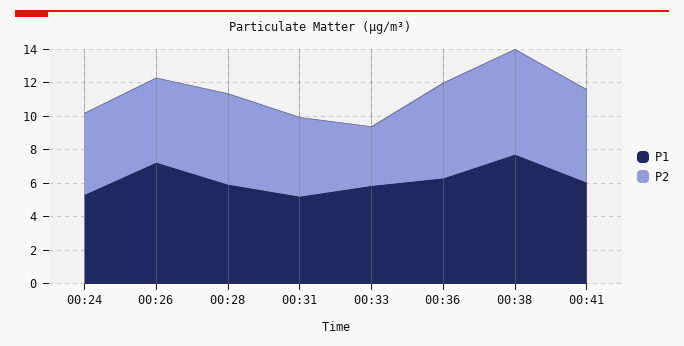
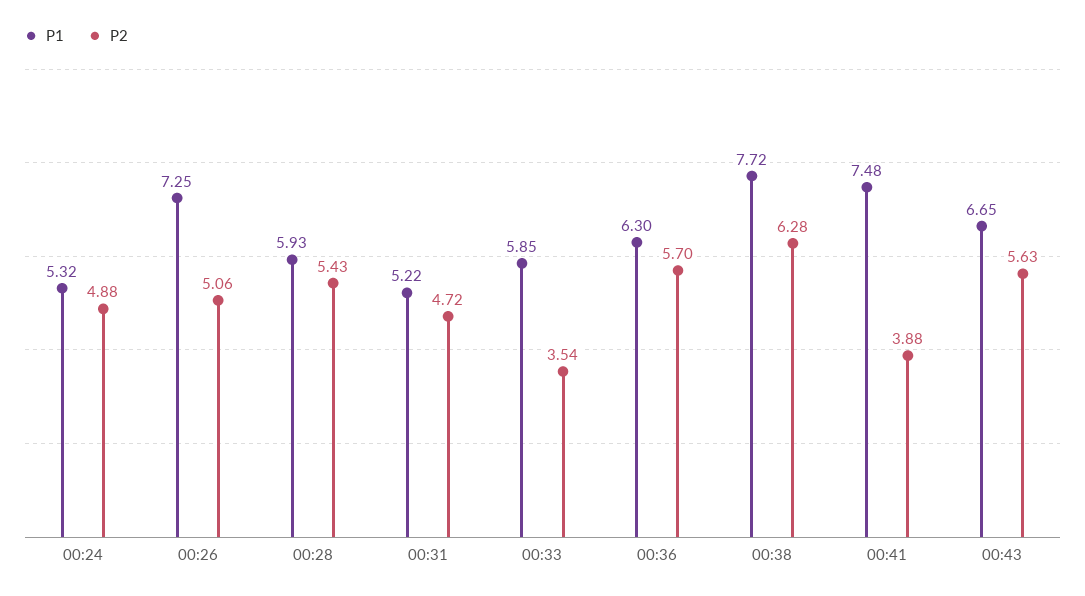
P1, 00:41: 6 -> 7.48
P2, 00:41: 5.5 -> 3.88
P1, 00:43: none -> 6.65
P2, 00:43: none -> 5.63

